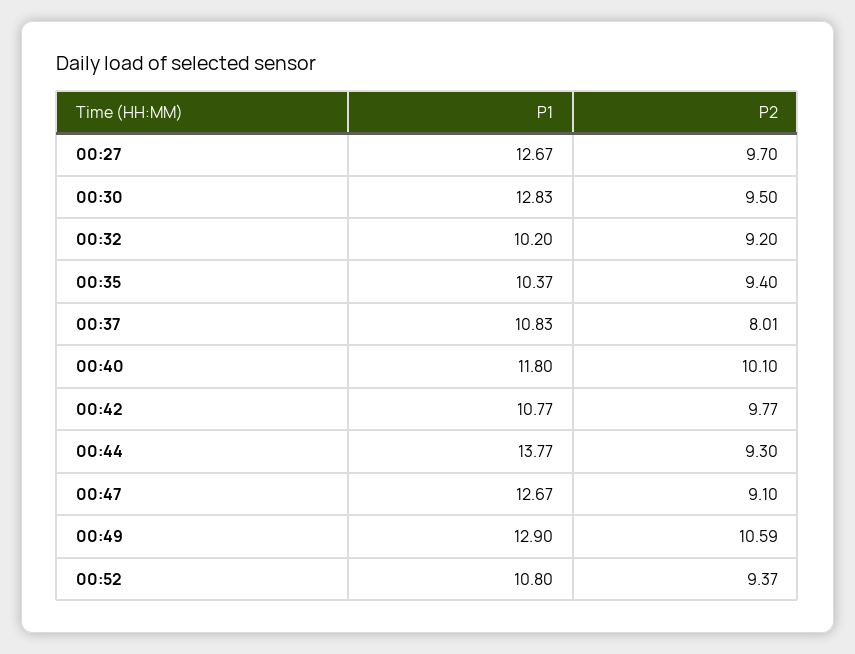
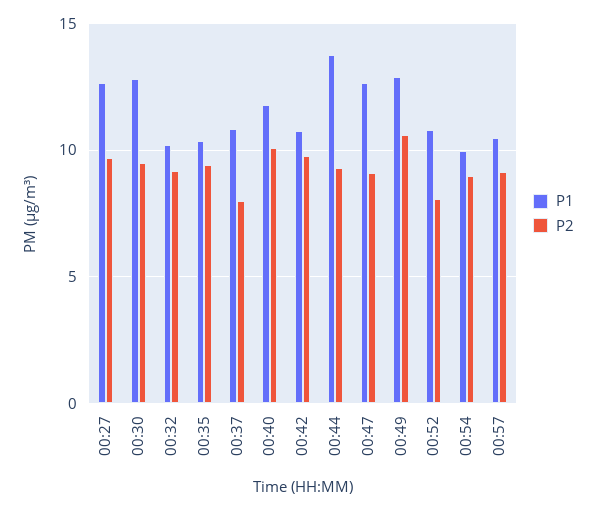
P2, 00:52: 9.37 -> 8
P1, 00:54: none -> 10
P2, 00:54: none -> 9
P1, 00:57: none -> 10.5
P2, 00:57: none -> 9

